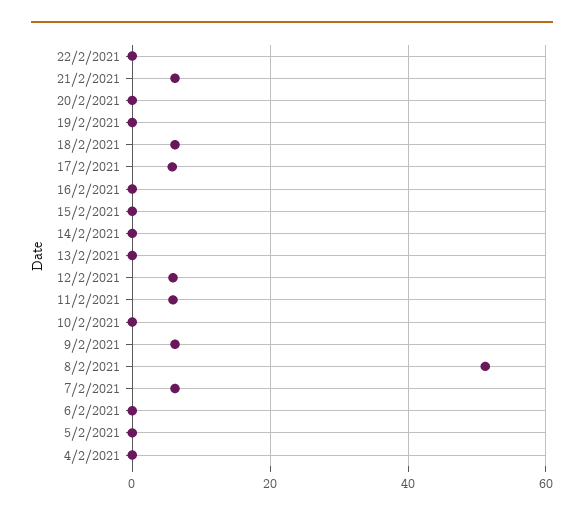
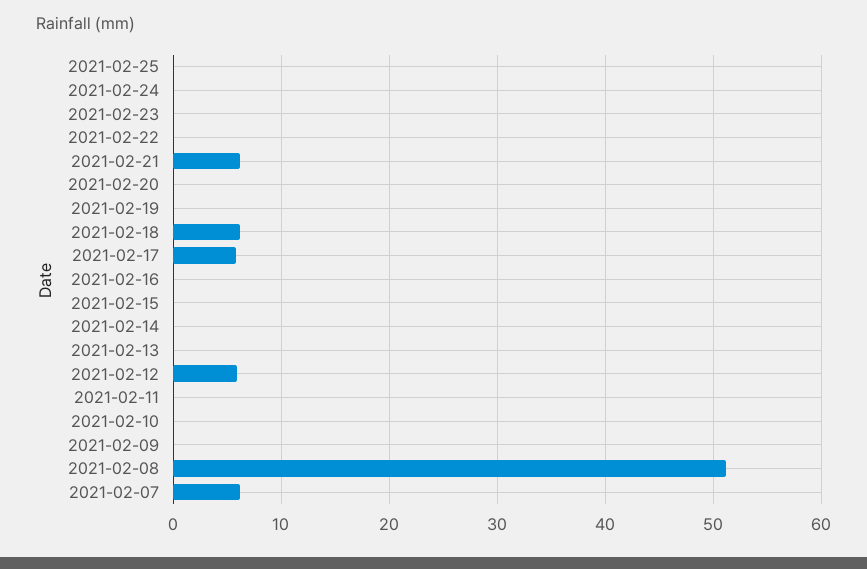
11/2/2021: 6 -> 0
9/2/2021: 6 -> 0
6/2/2021: 0 -> none
5/2/2021: 0 -> none
4/2/2021: 0 -> none
2021-02-25: none -> 0
2021-02-24: none -> 0
2021-02-23: none -> 0

